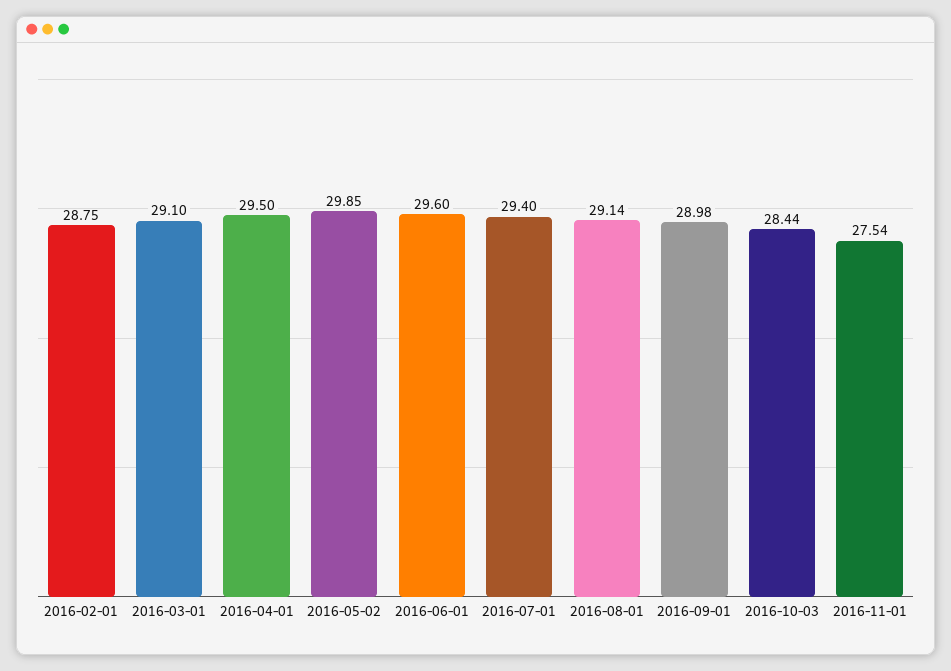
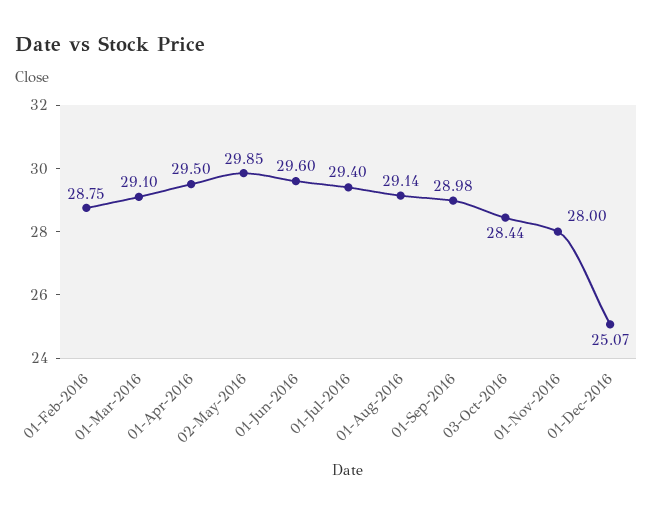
2016-11-01: 27.54 -> 28
01-Dec-2016: none -> 25.07

